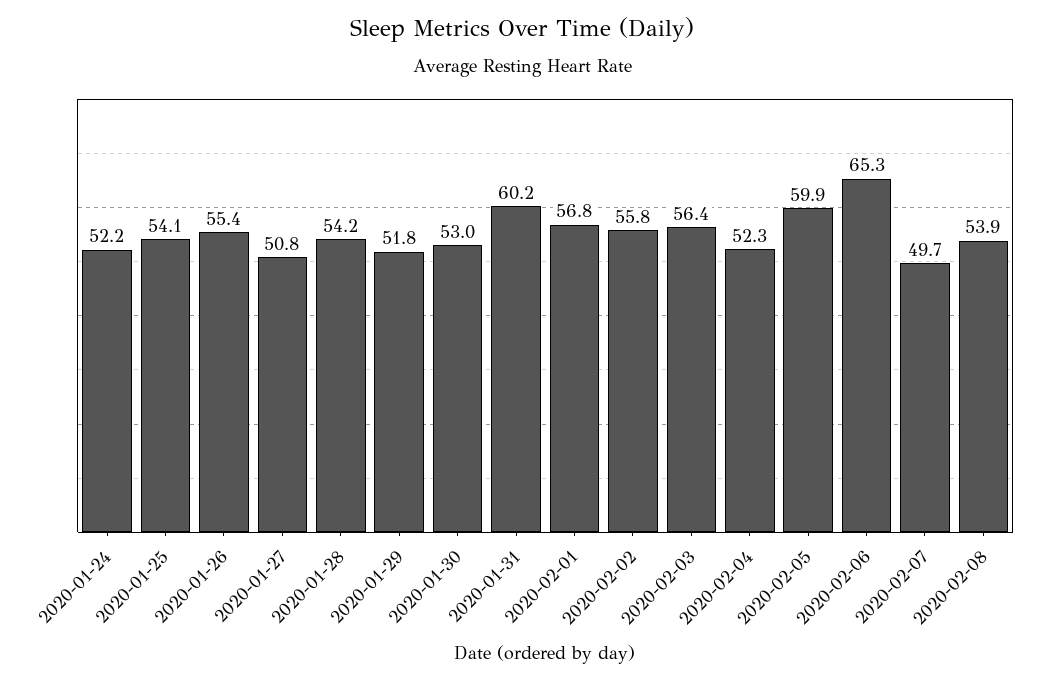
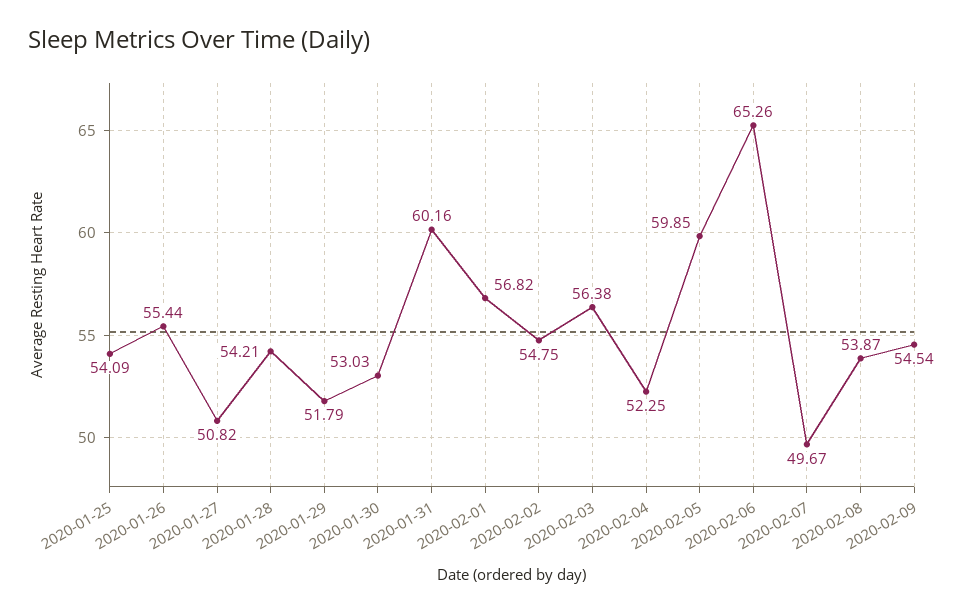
2020-01-24: 52.2 -> none
2020-02-02: 55.8 -> 54.75
2020-02-09: none -> 54.54

